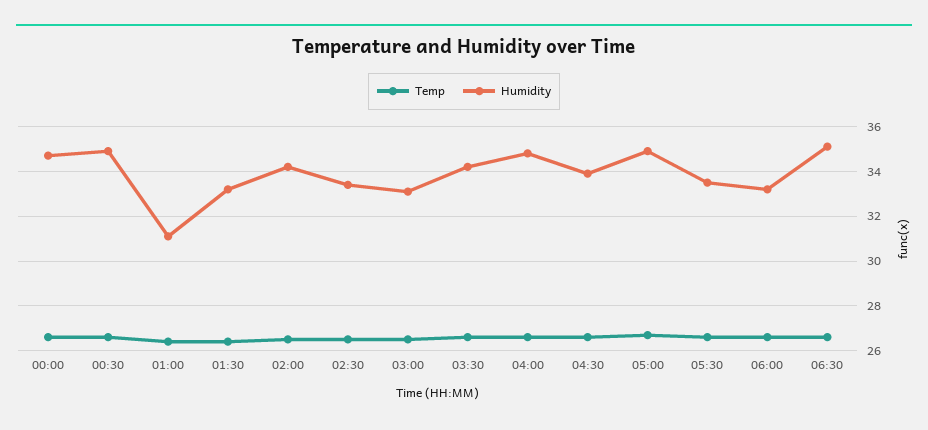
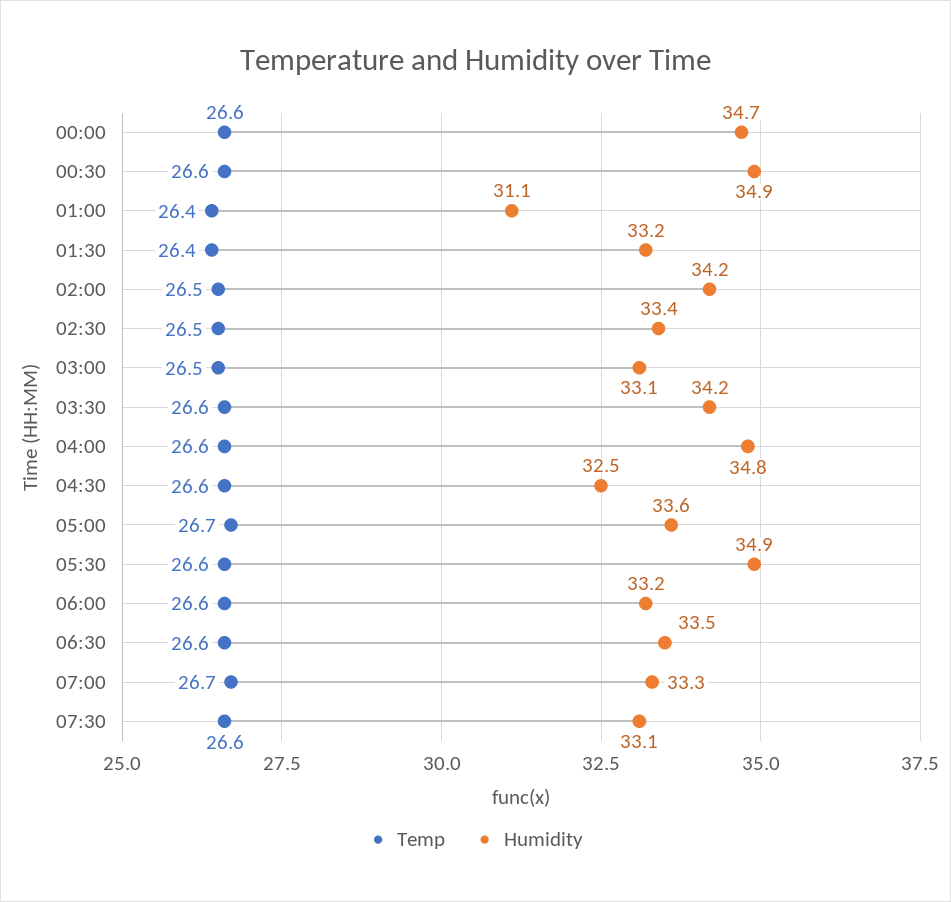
Humidity, 04:30: 34 -> 32.5
Humidity, 05:00: 35 -> 33.6
Humidity, 05:30: 33.5 -> 34.9
Humidity, 06:30: 35 -> 33.5
Temp, 07:00: none -> 26.7
Humidity, 07:00: none -> 33.3
Temp, 07:30: none -> 26.6
Humidity, 07:30: none -> 33.1

